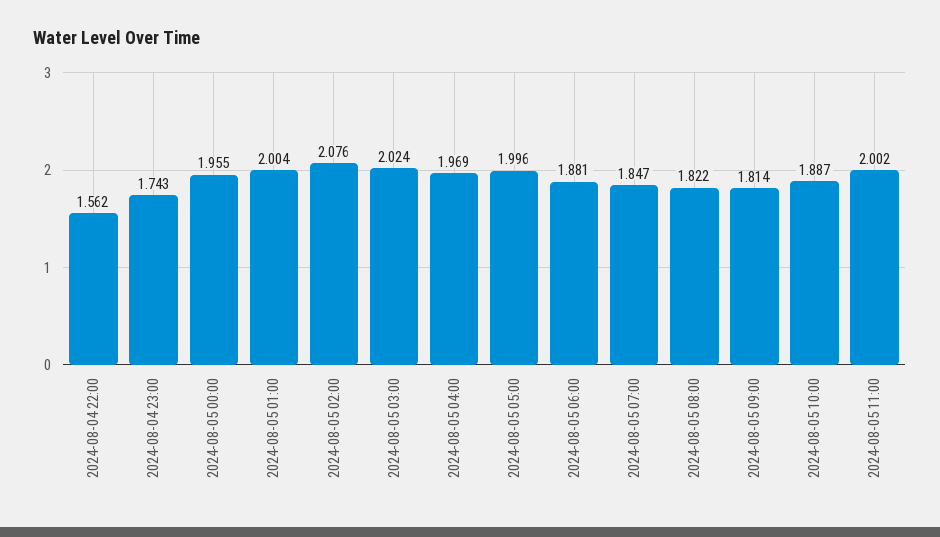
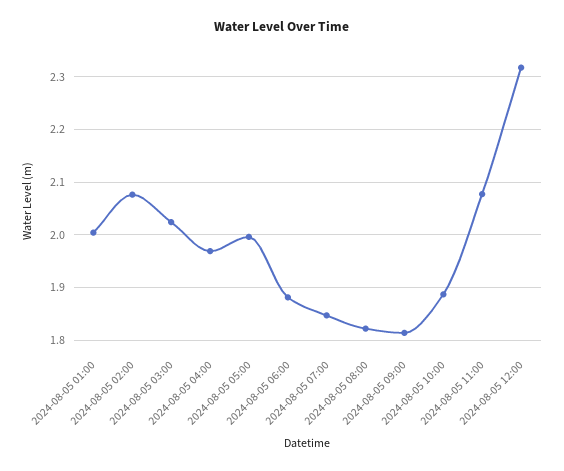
2024-08-04 22:00: 1.562 -> none
2024-08-04 23:00: 1.743 -> none
2024-08-05 00:00: 1.955 -> none
2024-08-05 11:00: 2.002 -> 2.08
2024-08-05 12:00: none -> 2.32

